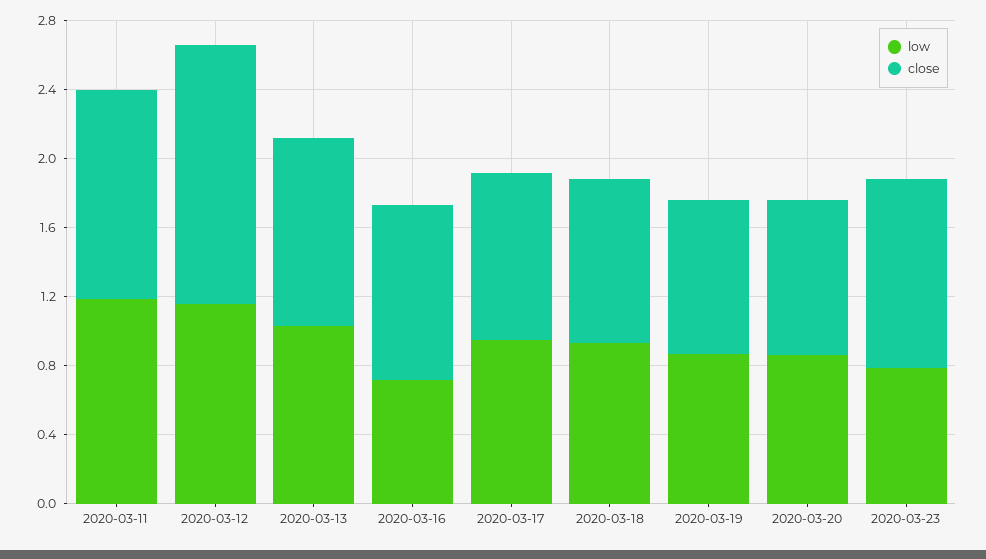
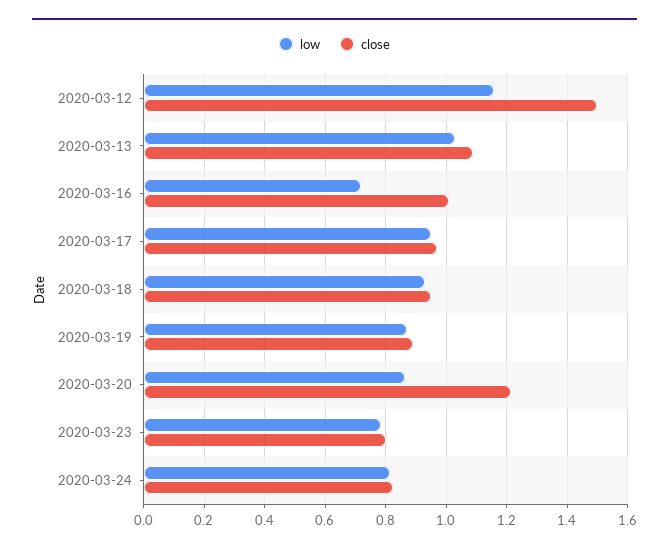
low, 2020-03-11: 1.2 -> none
close, 2020-03-11: 1.2 -> none
close, 2020-03-20: 0.9 -> 1.22
close, 2020-03-23: 1.1 -> 0.8
low, 2020-03-24: none -> 0.82
close, 2020-03-24: none -> 0.82

